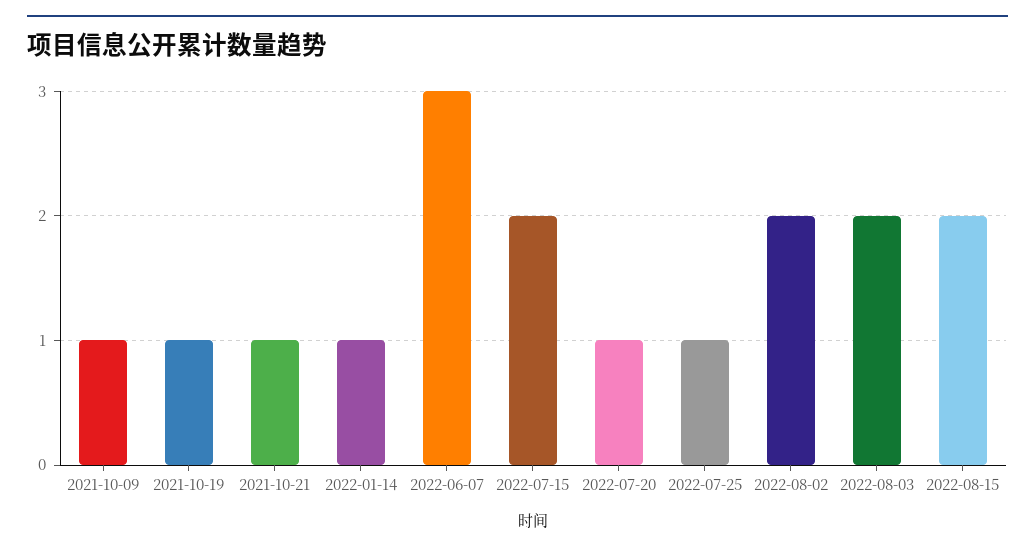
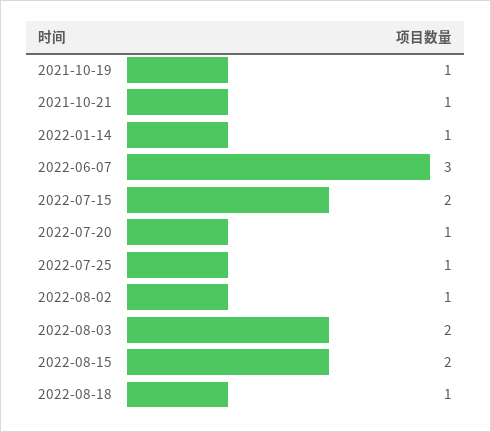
2021-10-09: 1 -> none
2022-08-02: 2 -> 1
2022-08-18: none -> 1

